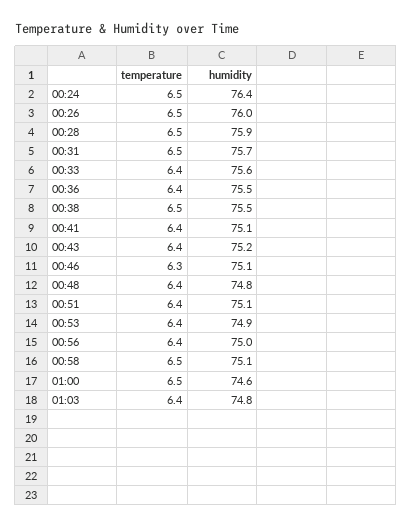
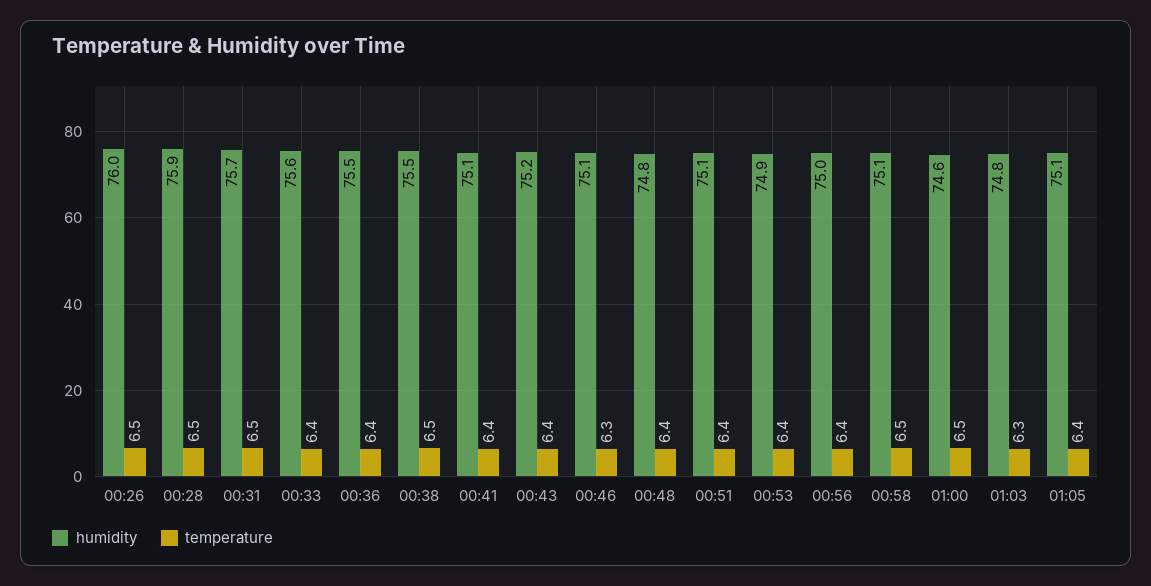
temperature, 00:24: 6.5 -> none
humidity, 00:24: 76.4 -> none
temperature, 01:03: 6.4 -> 6.3
humidity, 01:05: none -> 75.1
temperature, 01:05: none -> 6.4

